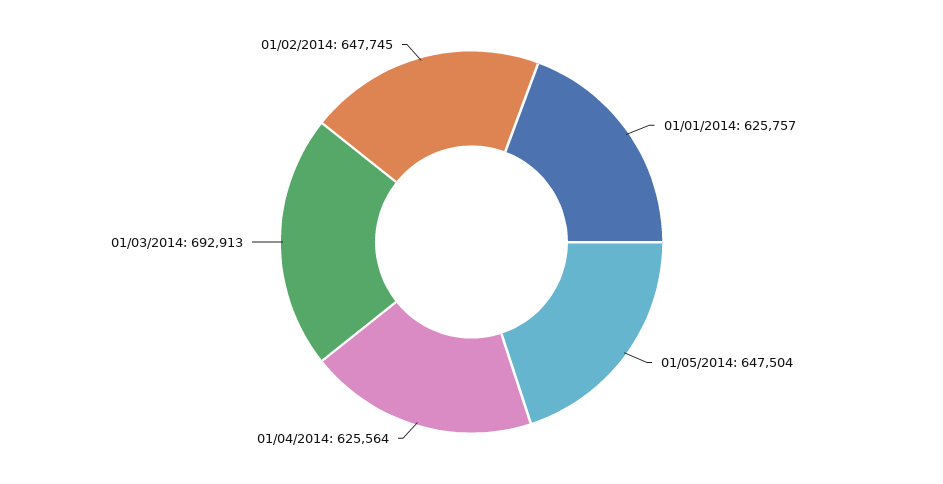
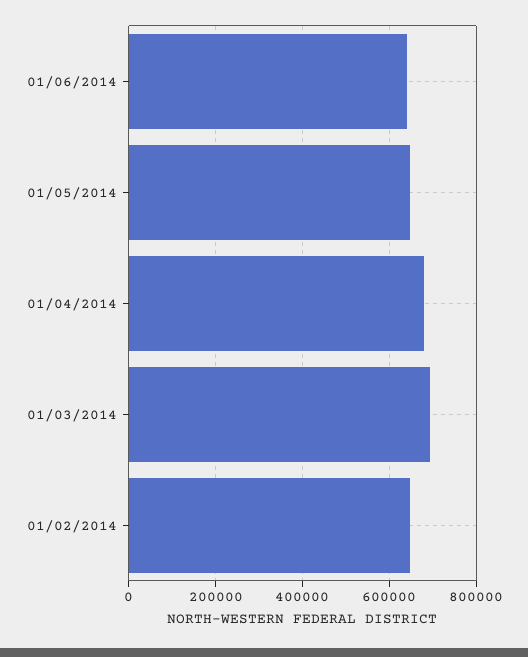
01/01/2014: 625757 -> none
01/04/2014: 625564 -> 680000
01/06/2014: none -> 640000

